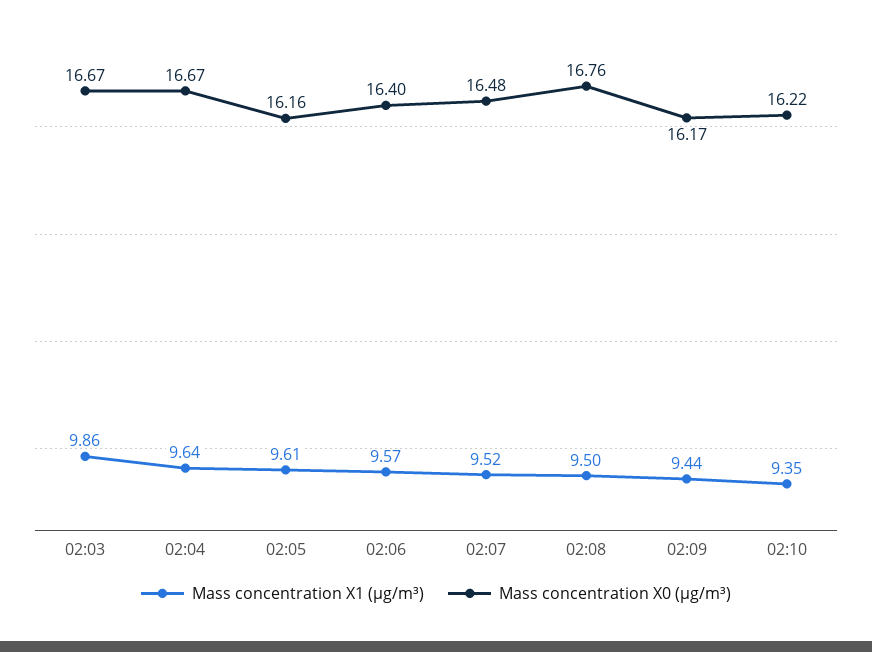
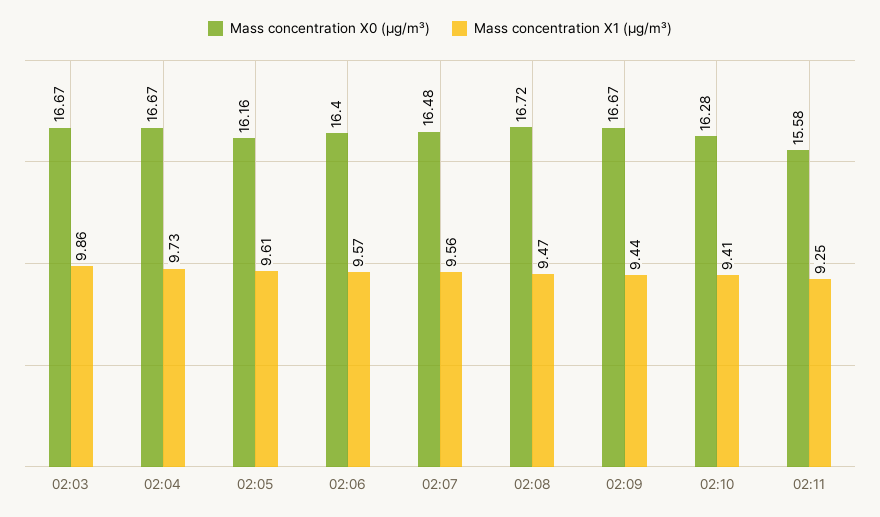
Mass concentration X1 (μg/m³), 02:04: 9.64 -> 9.73
Mass concentration X1 (μg/m³), 02:07: 9.52 -> 9.56
Mass concentration X1 (μg/m³), 02:08: 9.5 -> 9.47
Mass concentration X0 (μg/m³), 02:08: 16.76 -> 16.72
Mass concentration X0 (μg/m³), 02:09: 16.17 -> 16.67
Mass concentration X1 (μg/m³), 02:10: 9.35 -> 9.41
Mass concentration X0 (μg/m³), 02:10: 16.22 -> 16.28
Mass concentration X0 (μg/m³), 02:11: none -> 15.58
Mass concentration X1 (μg/m³), 02:11: none -> 9.25

